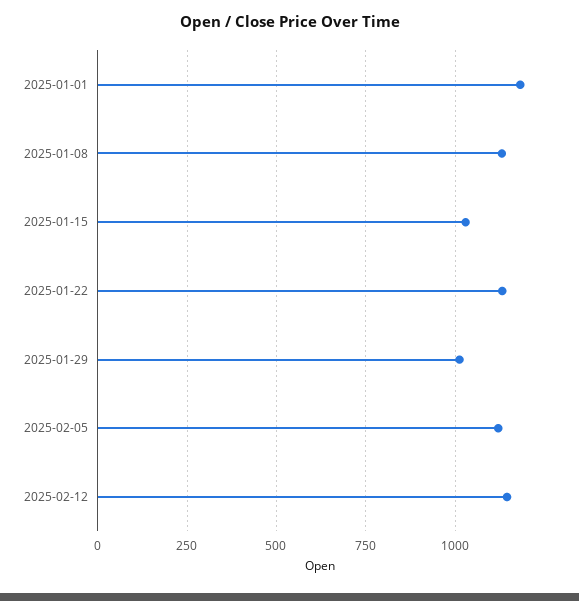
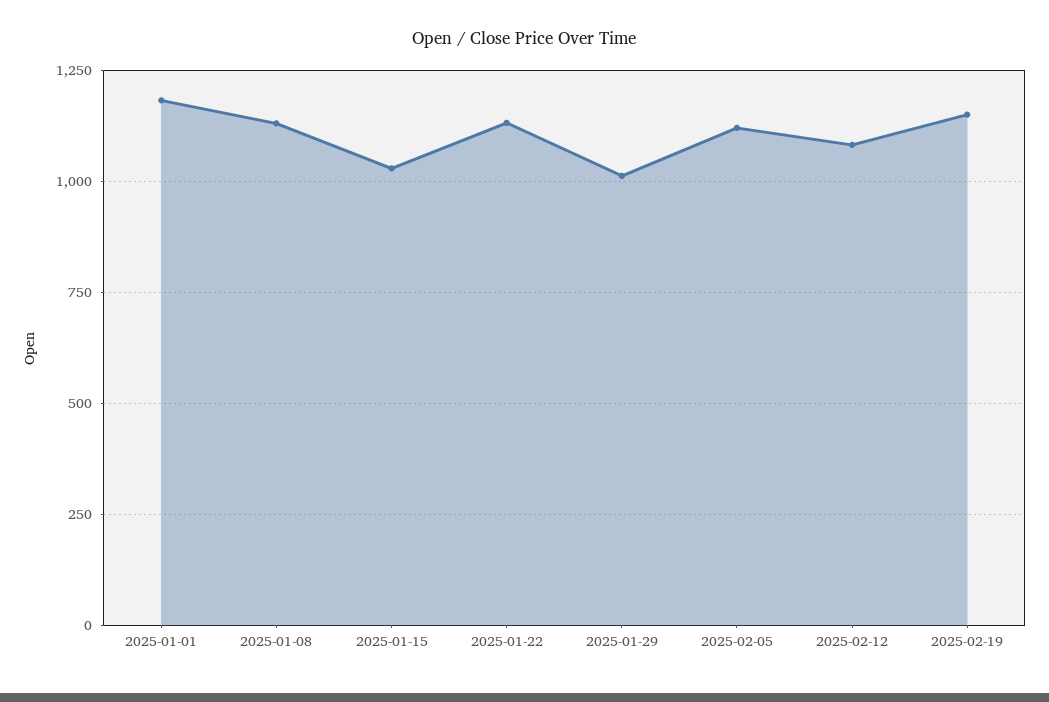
2025-02-12: 1150 -> 1075
2025-02-19: none -> 1150

